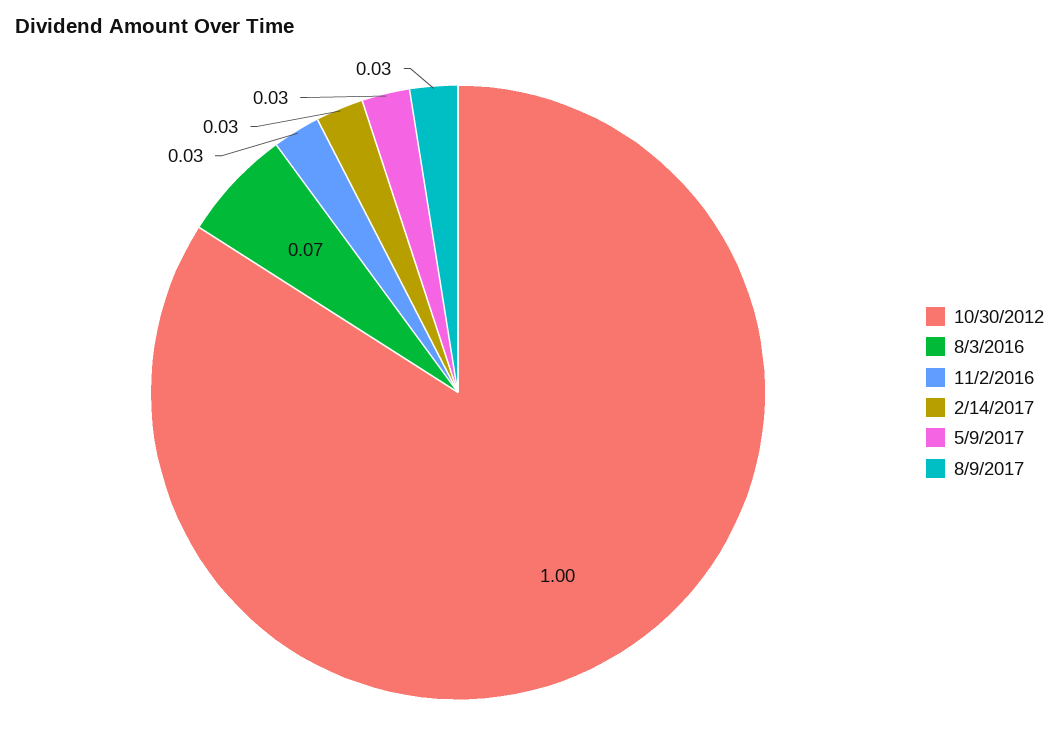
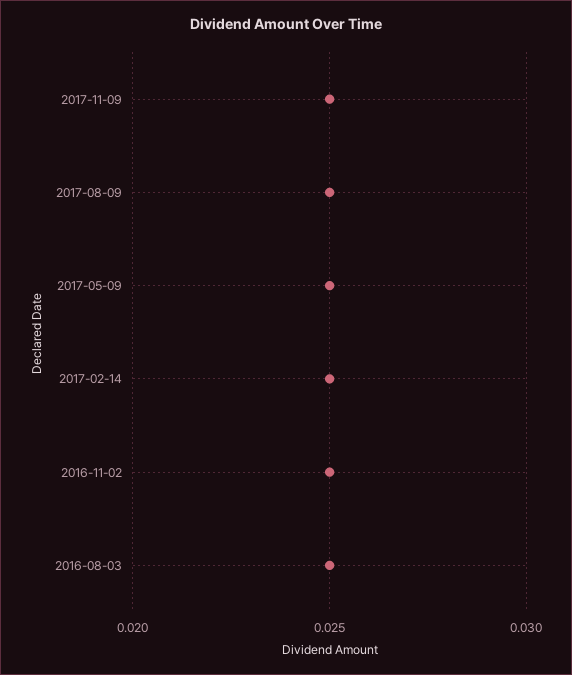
10/30/2012: 1 -> none
8/3/2016: 0.07 -> 0.025
2017-11-09: none -> 0.025

